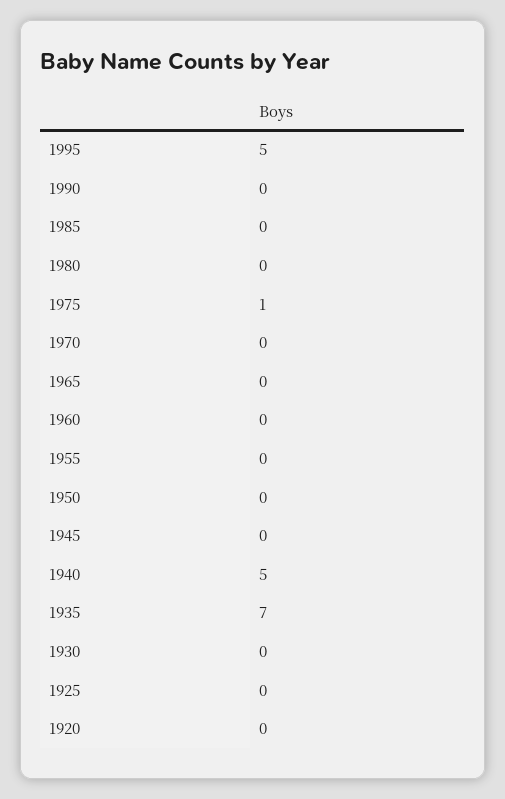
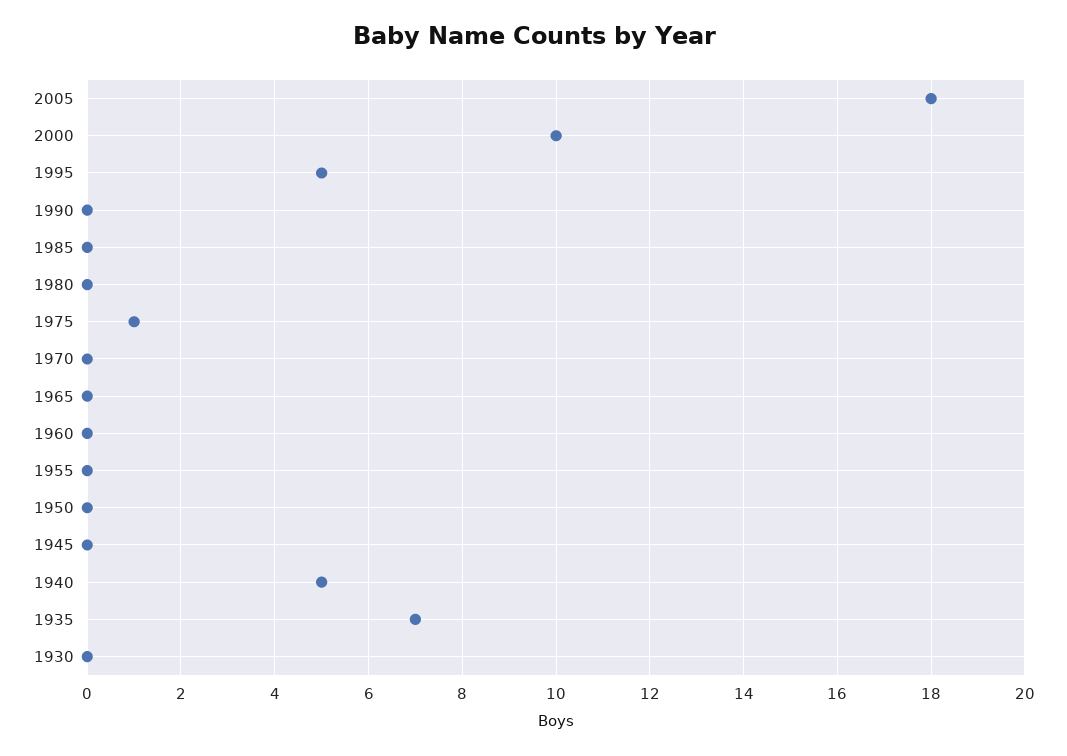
1925: 0 -> none
1920: 0 -> none
2005: none -> 18
2000: none -> 10

